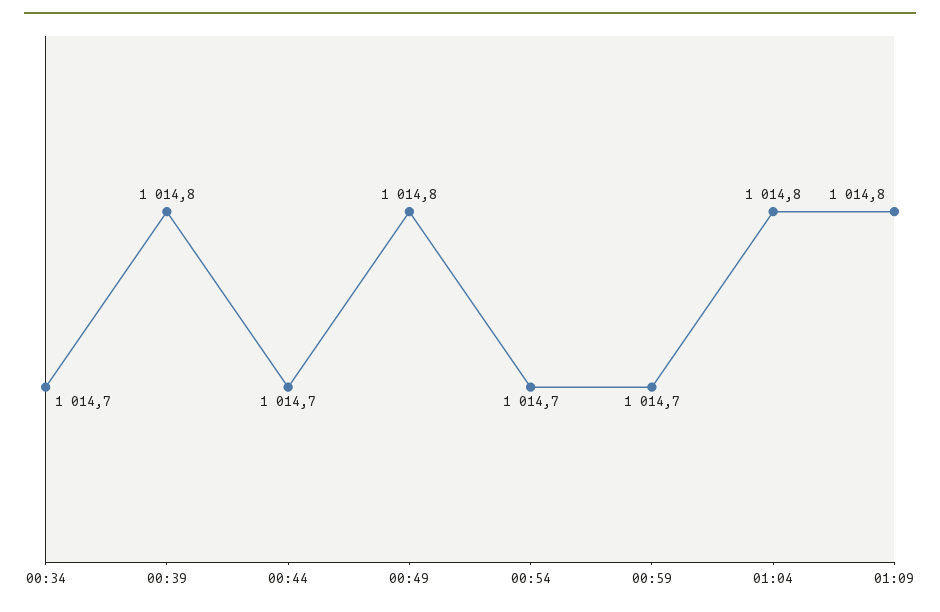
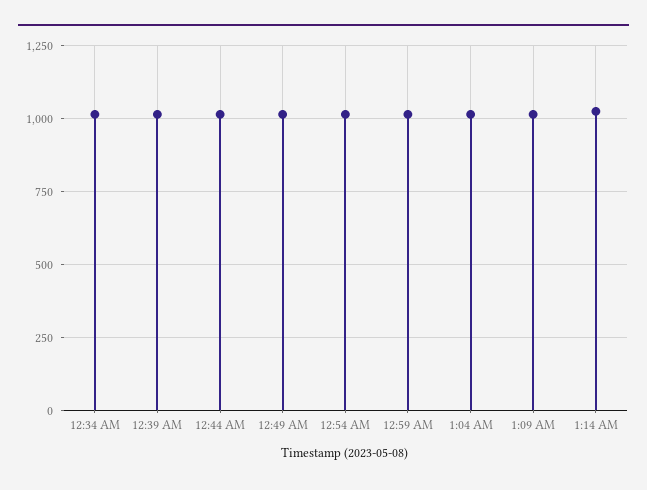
1:14 AM: none -> 1025

